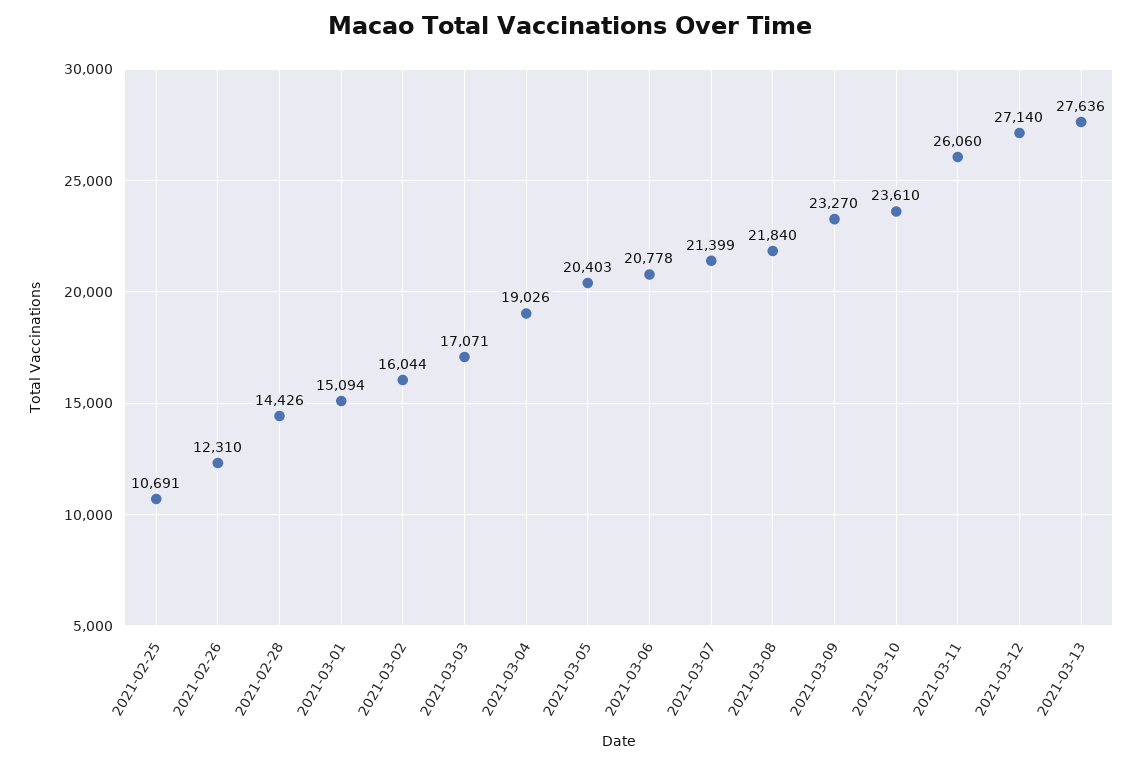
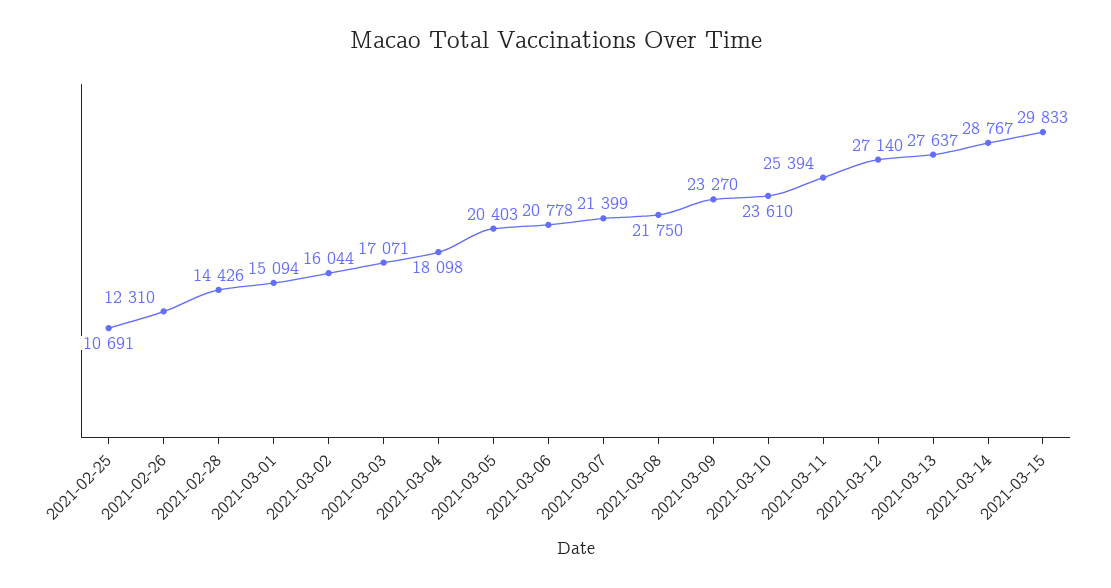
2021-03-04: 19026 -> 18098
2021-03-08: 21840 -> 21750
2021-03-11: 26060 -> 25394
2021-03-13: 27636 -> 27637
2021-03-14: none -> 28767
2021-03-15: none -> 29833

